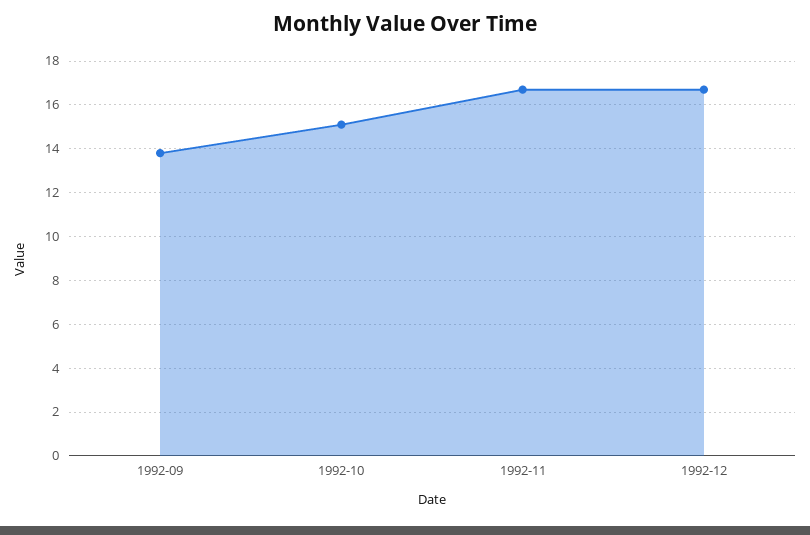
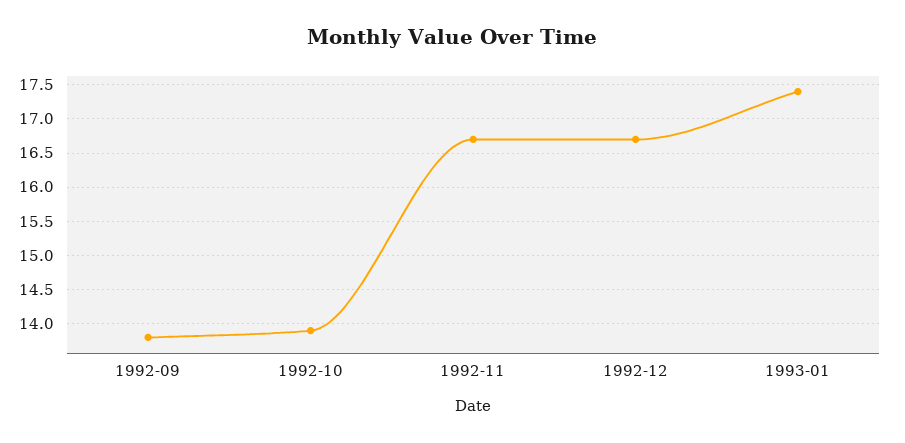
1992-10: 15 -> 13.9
1993-01: none -> 17.4

